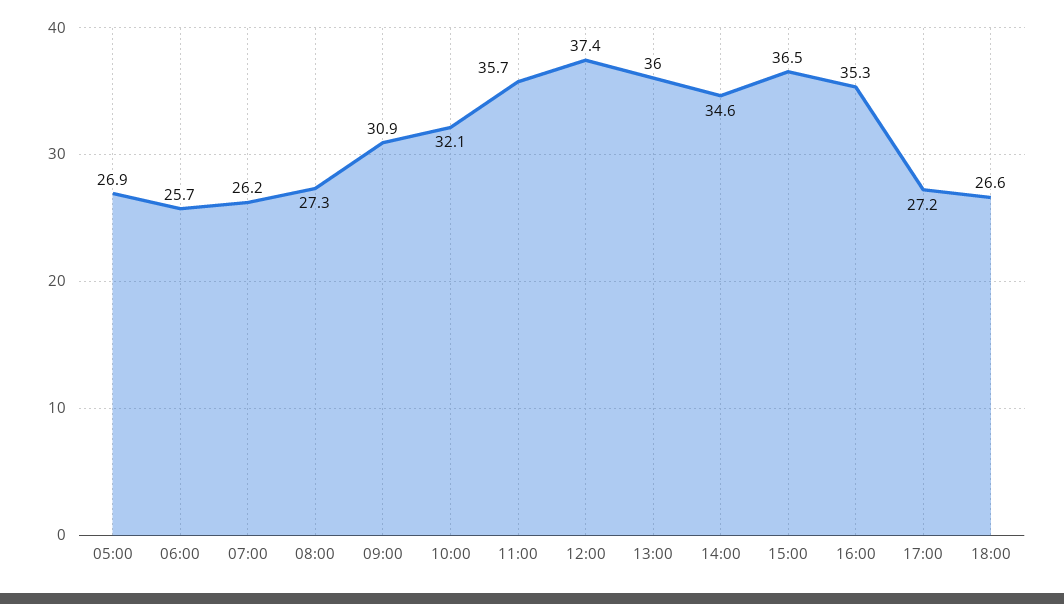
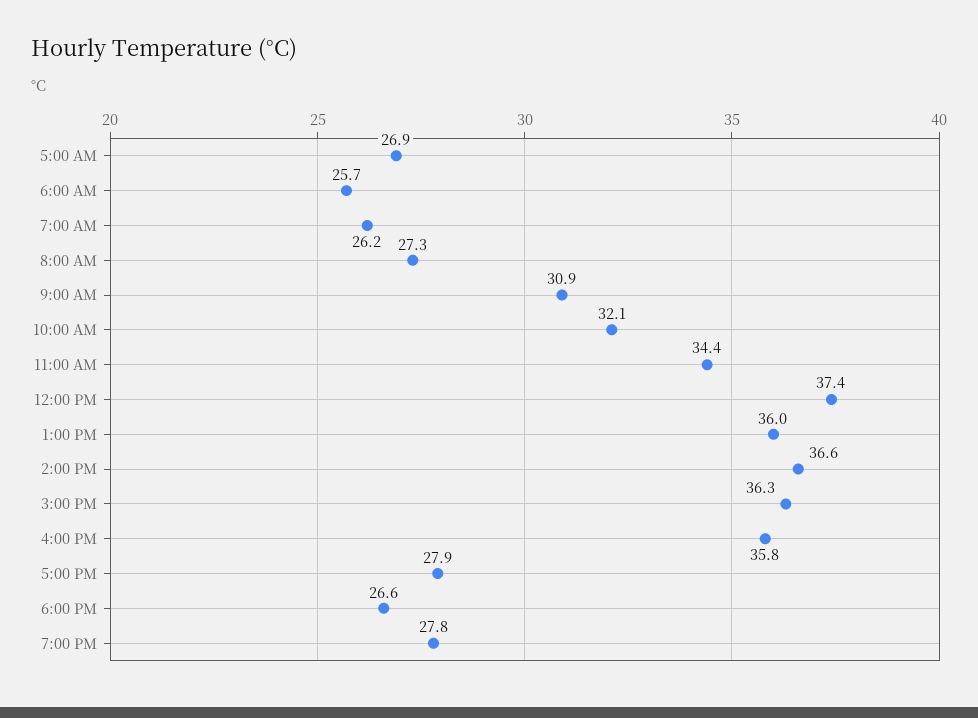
11:00: 35.7 -> 34.4
14:00: 34.6 -> 36.6
15:00: 36.5 -> 36.3
16:00: 35.3 -> 35.8
17:00: 27.2 -> 27.9
7:00 PM: none -> 27.8

